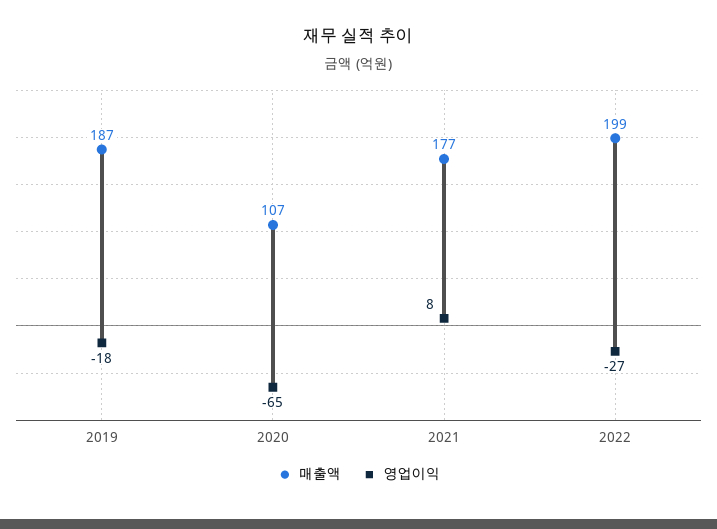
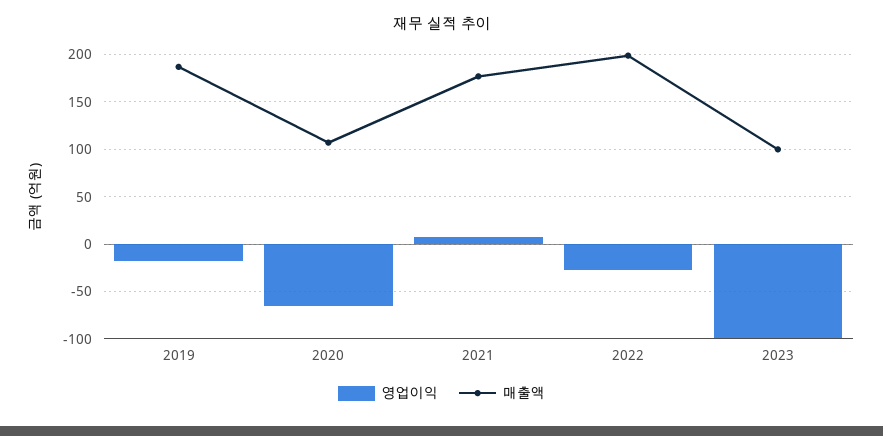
영업이익, 2023: none -> -100
매출액, 2023: none -> 100

